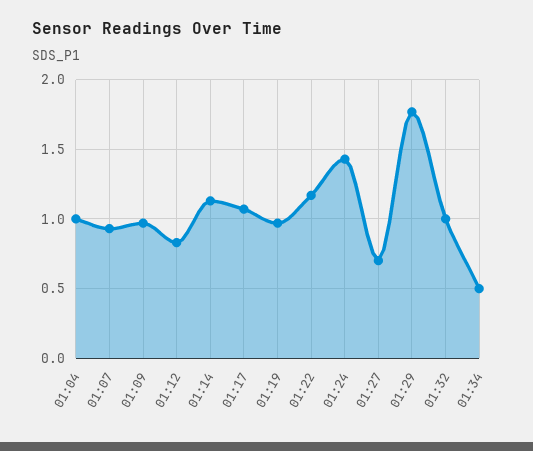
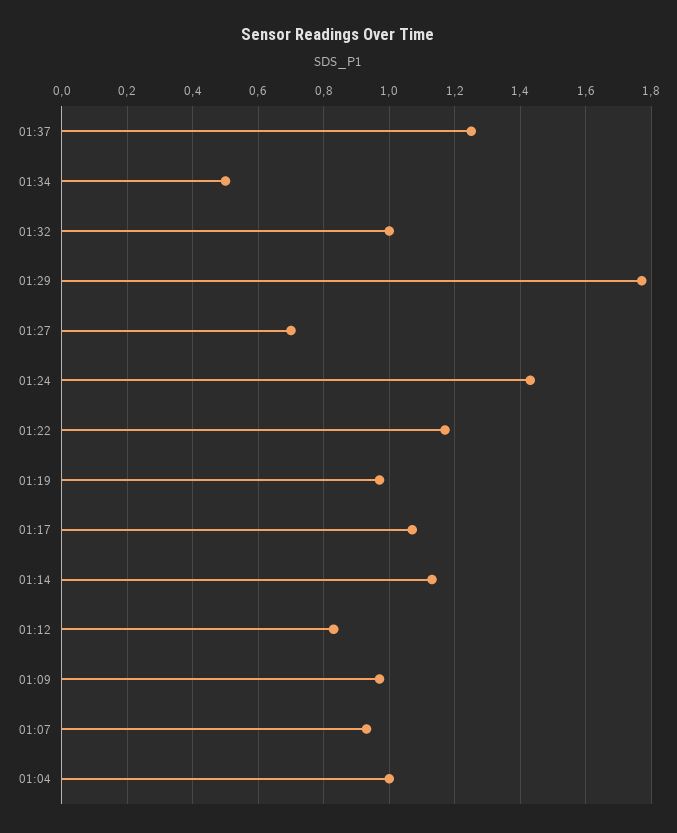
01:37: none -> 1.25

